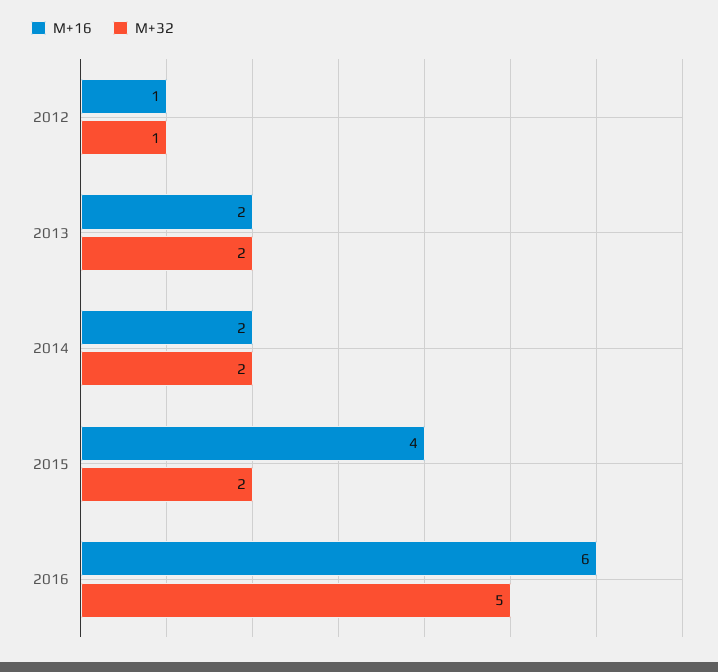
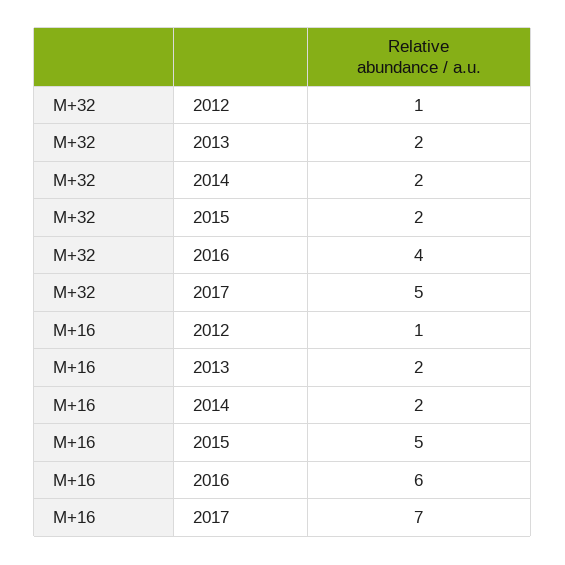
M+16, 2015: 4 -> 5
M+32, 2016: 5 -> 4
M+32, 2017: none -> 5
M+16, 2017: none -> 7

